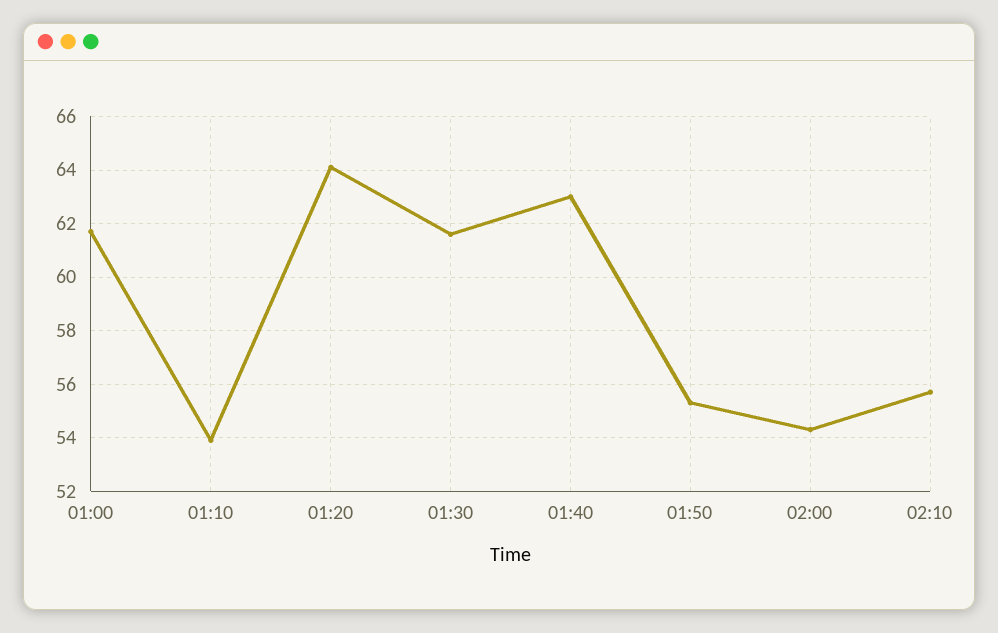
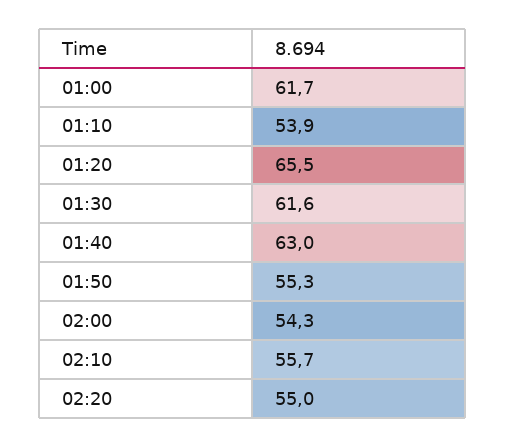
01:20: 64 -> 65.5
02:20: none -> 55

